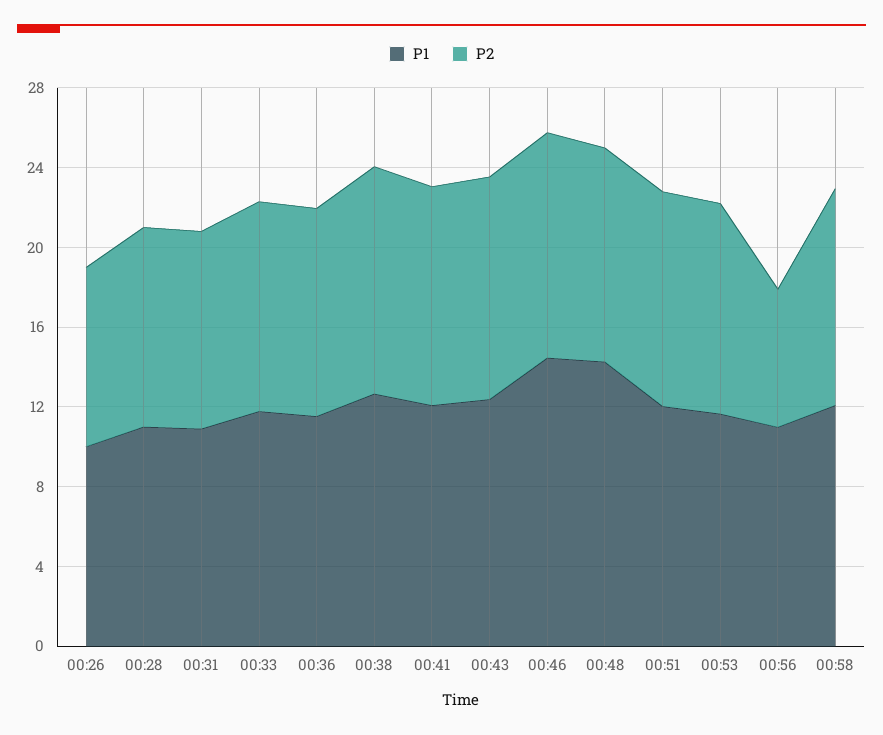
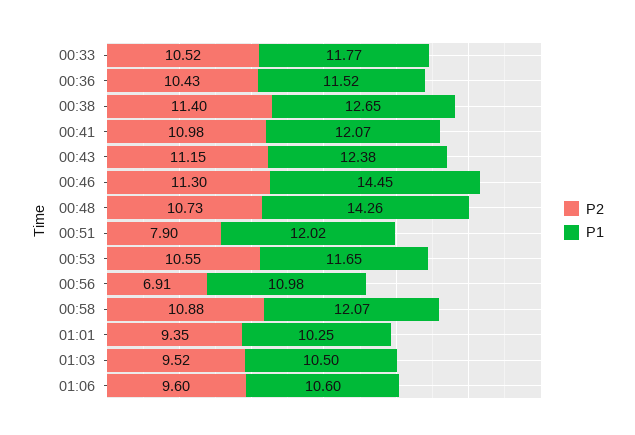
P1, 00:26: 10 -> none
P2, 00:26: 9 -> none
P1, 00:28: 11 -> none
P2, 00:28: 10 -> none
P1, 00:31: 11 -> none
P2, 00:31: 10 -> none
P2, 00:51: 11 -> 7.9
P2, 01:01: none -> 9.35
P1, 01:01: none -> 10.25
P2, 01:03: none -> 9.52
P1, 01:03: none -> 10.5
P2, 01:06: none -> 9.6
P1, 01:06: none -> 10.6

